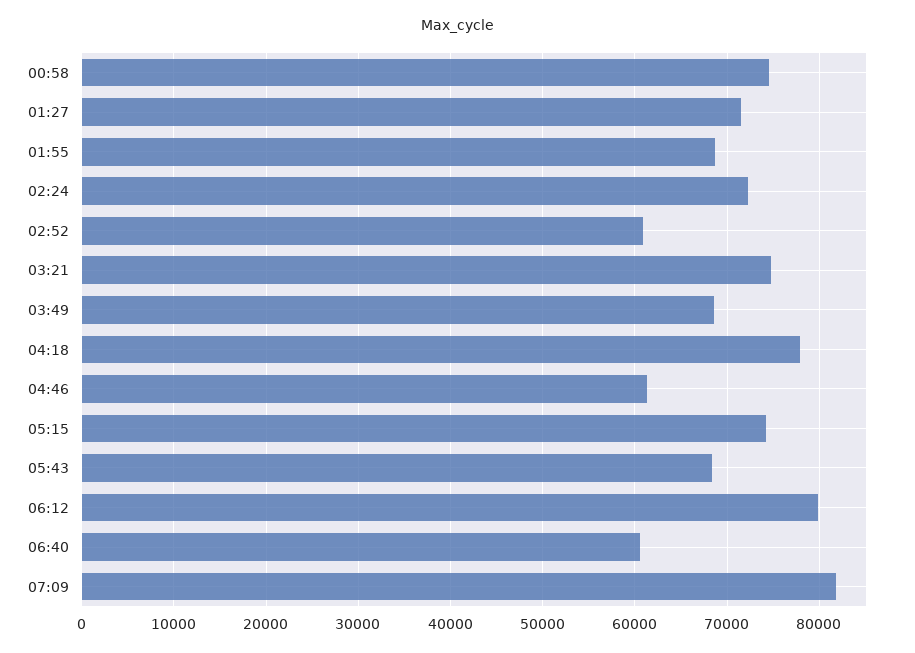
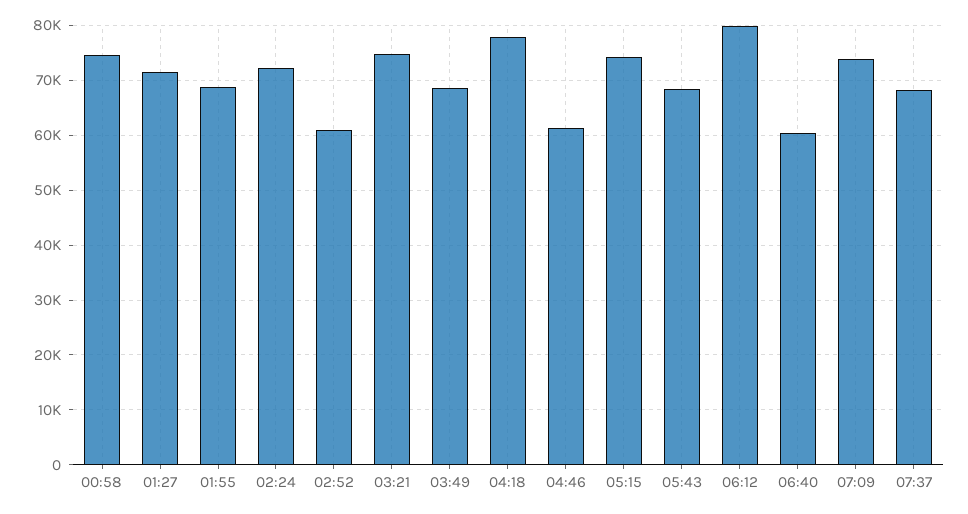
07:09: 82000 -> 74000
07:37: none -> 68000

